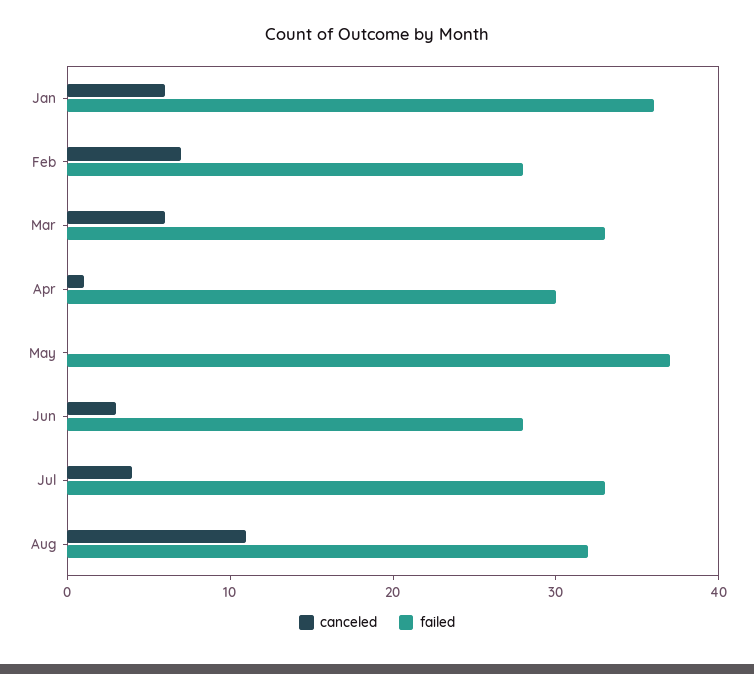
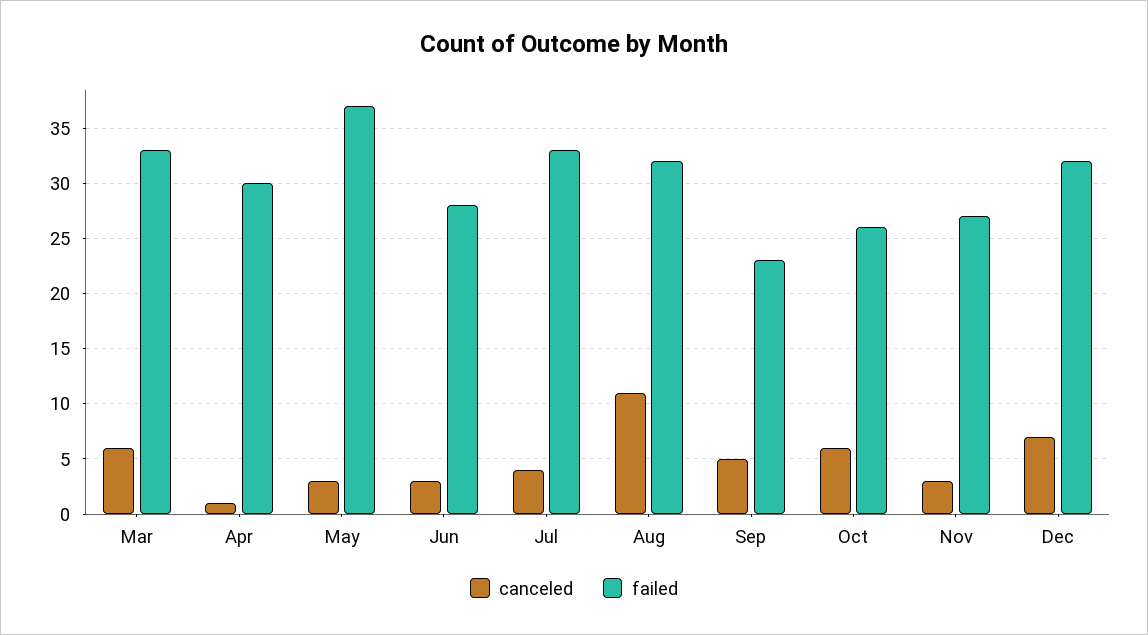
canceled, Jan: 6 -> none
failed, Jan: 36 -> none
canceled, Feb: 7 -> none
failed, Feb: 28 -> none
canceled, May: 0 -> 3
canceled, Sep: none -> 5
failed, Sep: none -> 23
canceled, Oct: none -> 6
failed, Oct: none -> 26
canceled, Nov: none -> 3
failed, Nov: none -> 27
canceled, Dec: none -> 7
failed, Dec: none -> 32

